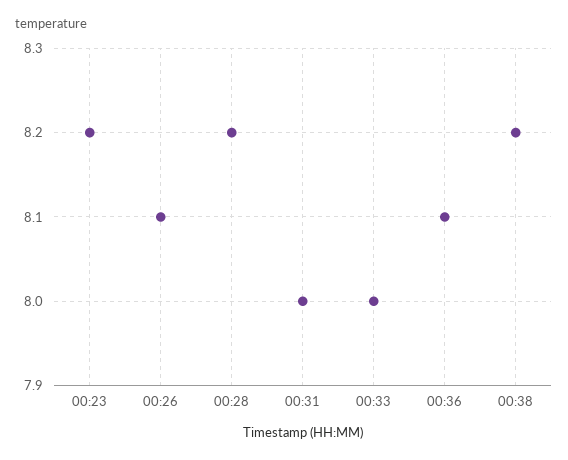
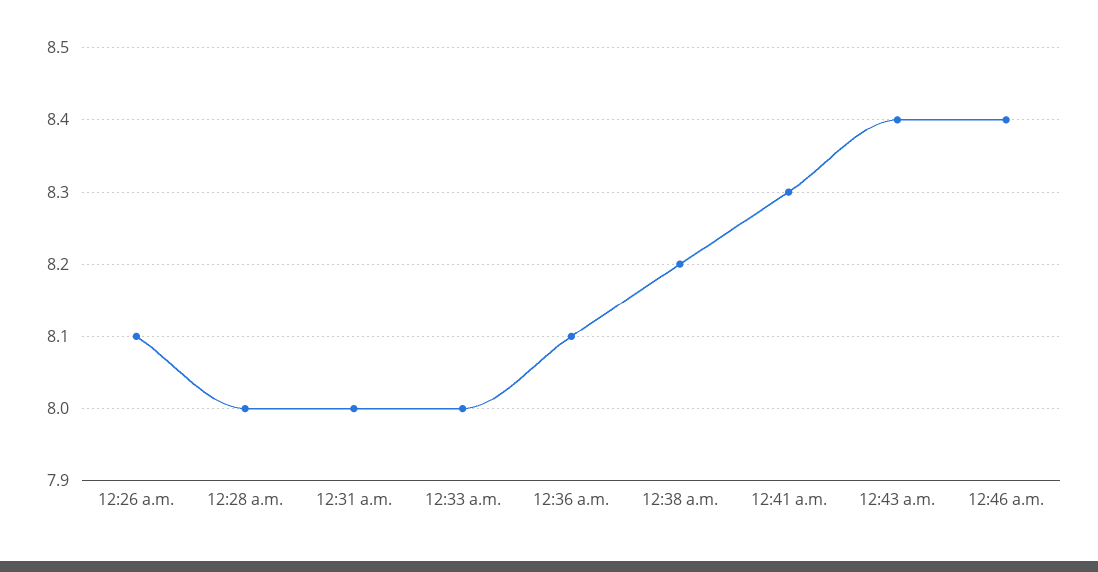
00:23: 8.2 -> none
00:28: 8.2 -> 8
12:41 a.m.: none -> 8.3
12:43 a.m.: none -> 8.4
12:46 a.m.: none -> 8.4

